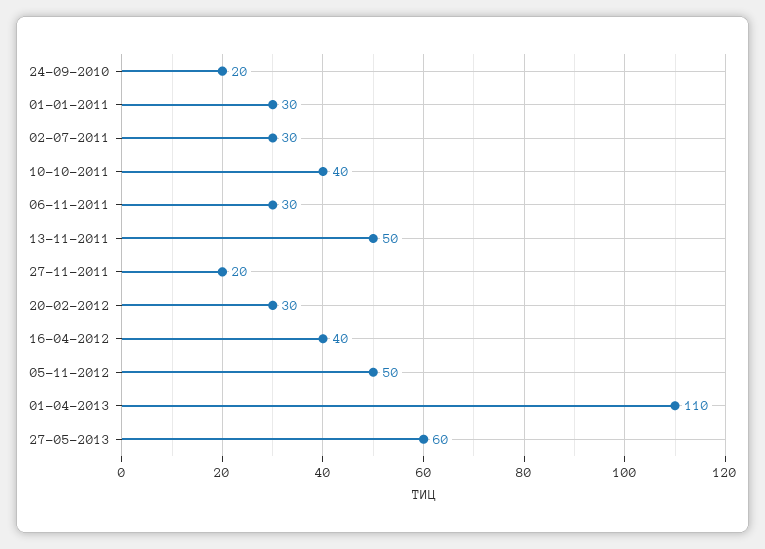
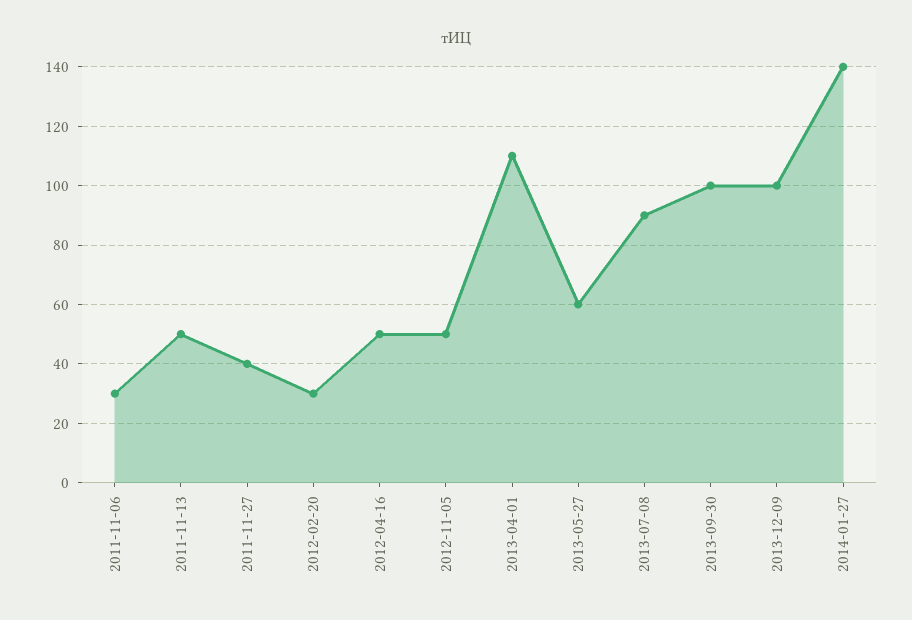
24-09-2010: 20 -> none
01-01-2011: 30 -> none
02-07-2011: 30 -> none
10-10-2011: 40 -> none
27-11-2011: 20 -> 40
16-04-2012: 40 -> 50
2013-07-08: none -> 90
2013-09-30: none -> 100
2013-12-09: none -> 100
2014-01-27: none -> 140

